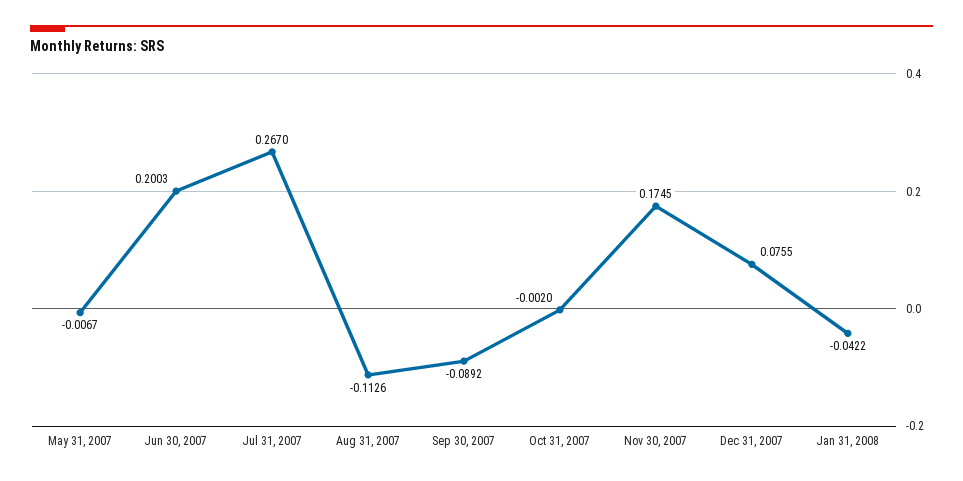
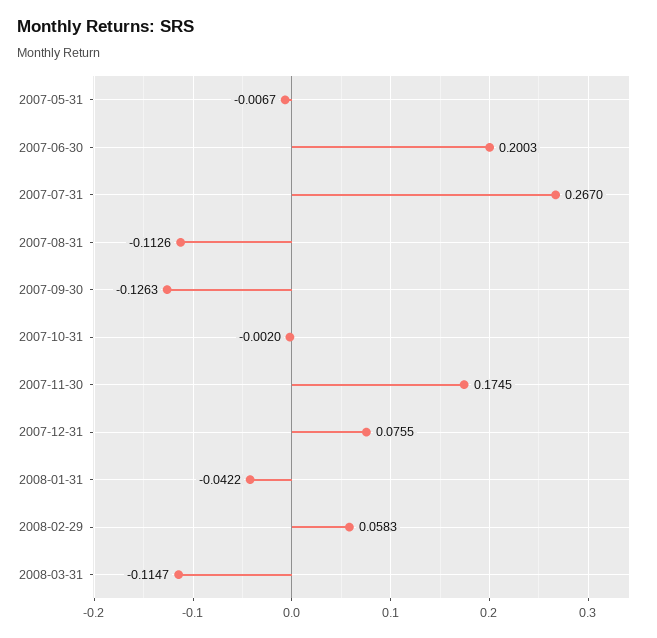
Sep 30, 2007: -0.0892 -> -0.1263
2008-02-29: none -> 0.0583
2008-03-31: none -> -0.1147

